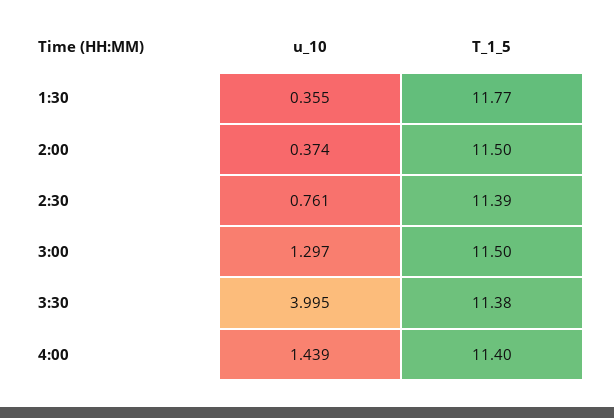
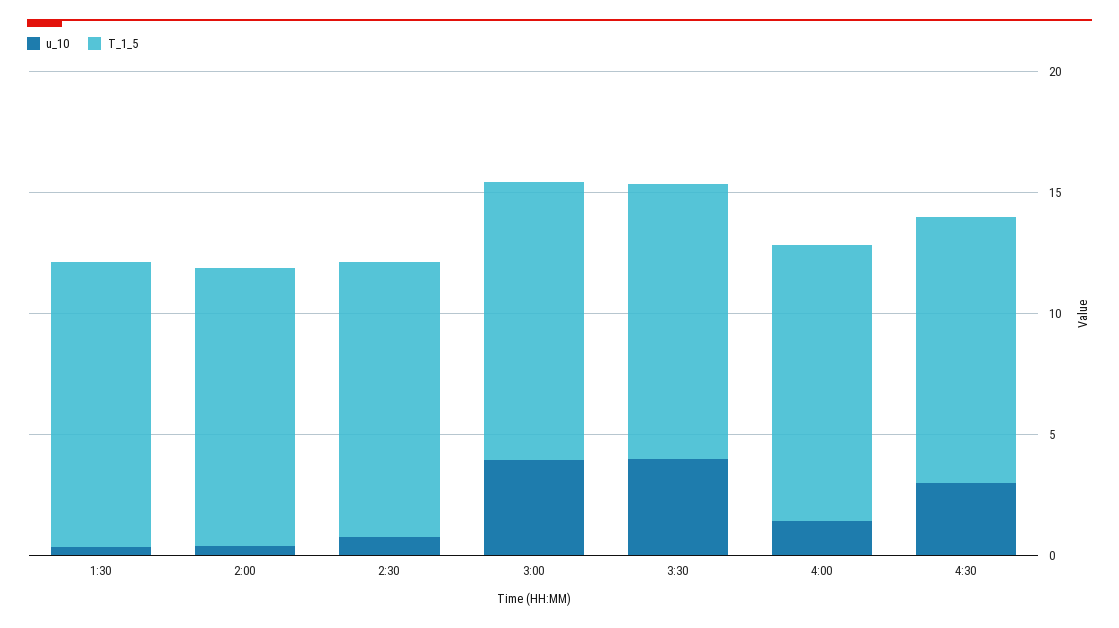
u_10, 3:00: 1.297 -> 4
u_10, 4:30: none -> 3
T_1_5, 4:30: none -> 11

